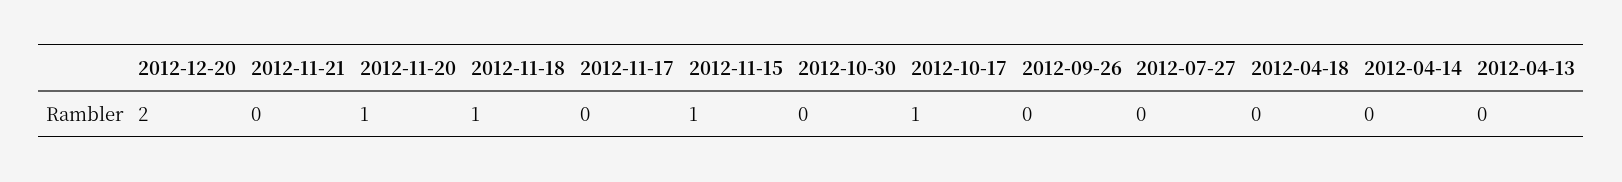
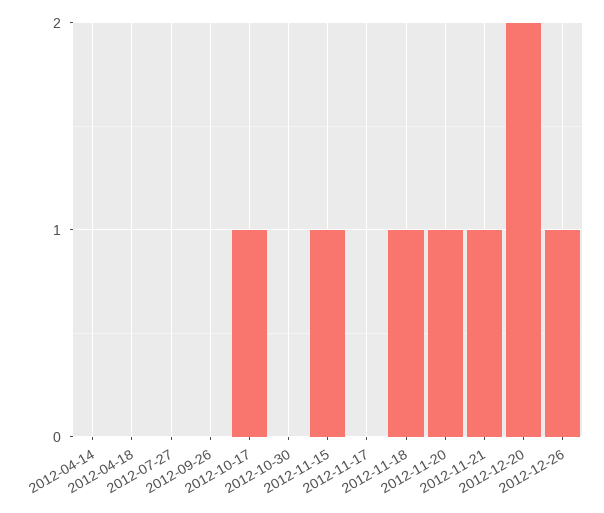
2012-11-21: 0 -> 1
2012-04-13: 0 -> none
2012-12-26: none -> 1

